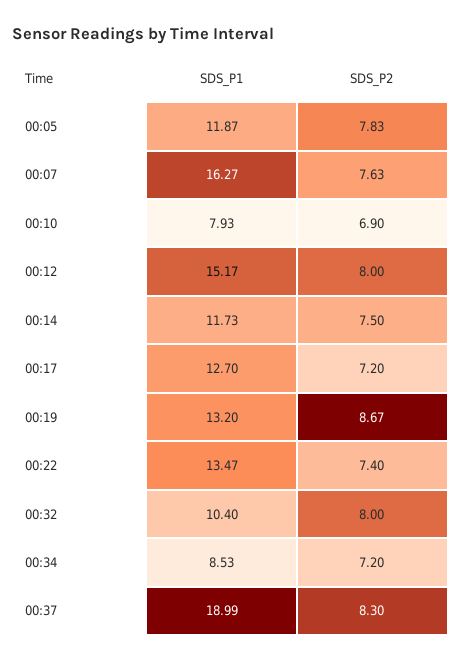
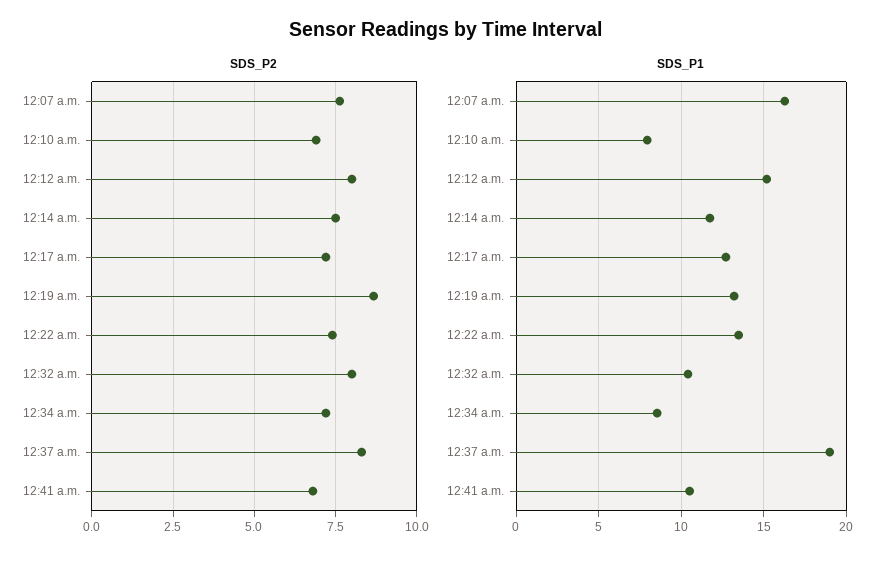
SDS_P1, 00:05: 11.87 -> none
SDS_P2, 00:05: 7.83 -> none
SDS_P2, 12:41 a.m.: none -> 6.75
SDS_P1, 12:41 a.m.: none -> 10.5

